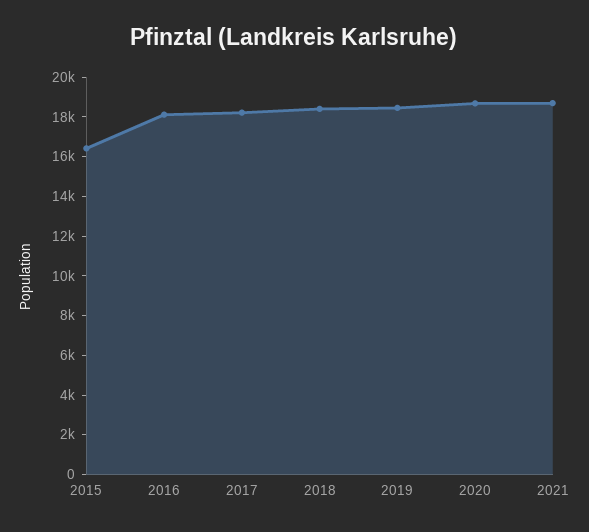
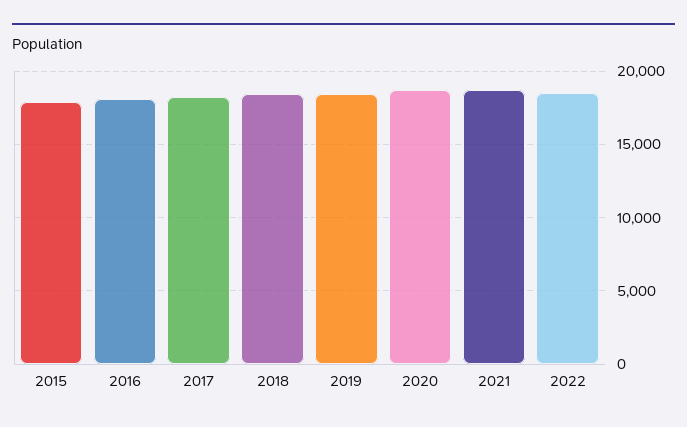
2015: 16500 -> 18000
2022: none -> 18500

